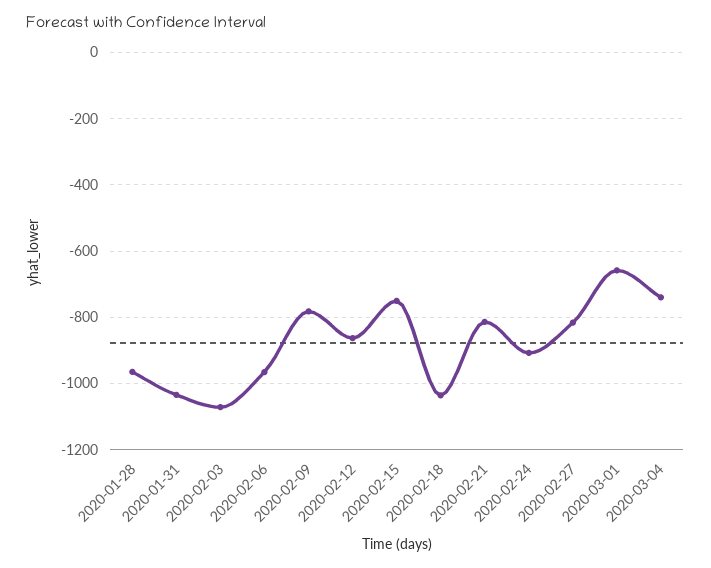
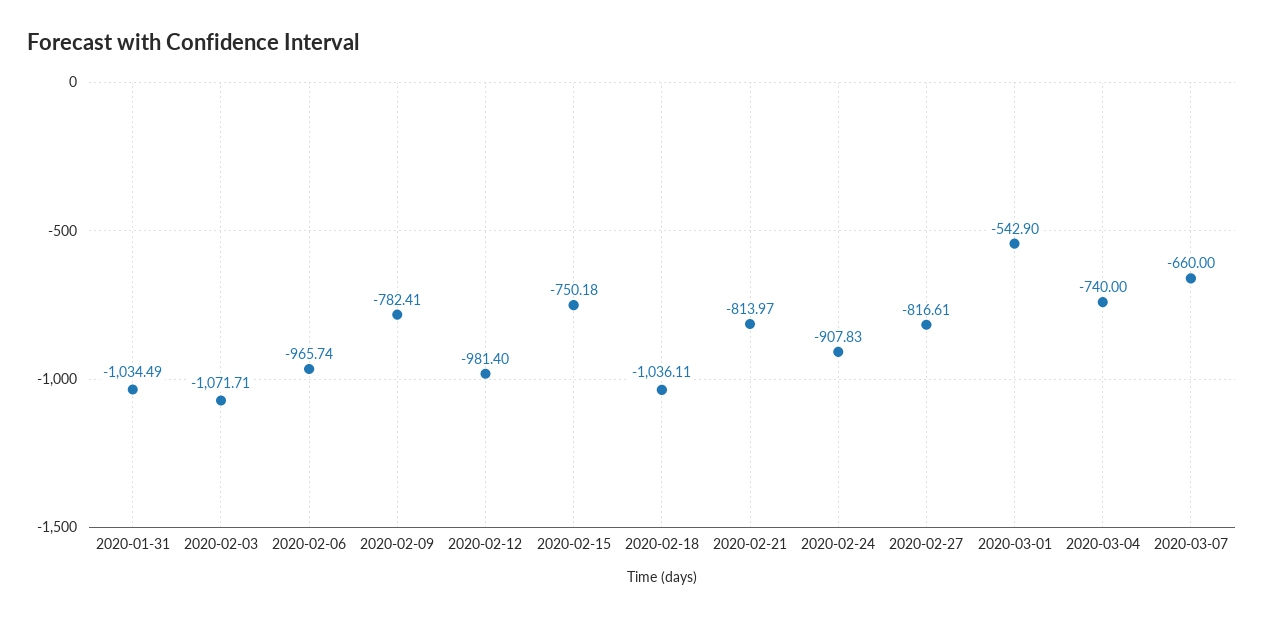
2020-01-28: -960 -> none
2020-02-12: -860 -> -981.4
2020-03-01: -660 -> -542.9
2020-03-07: none -> -660

